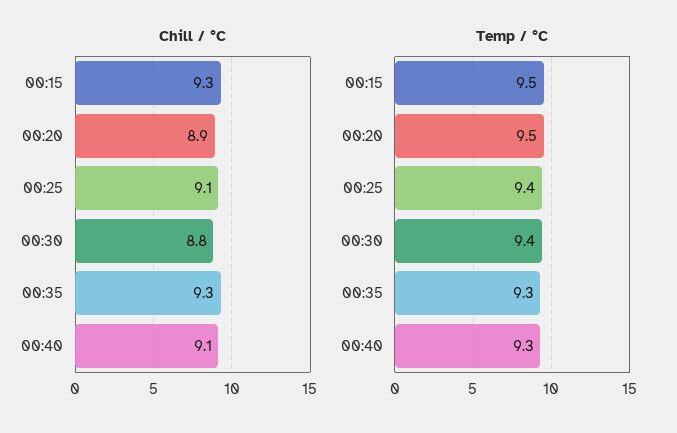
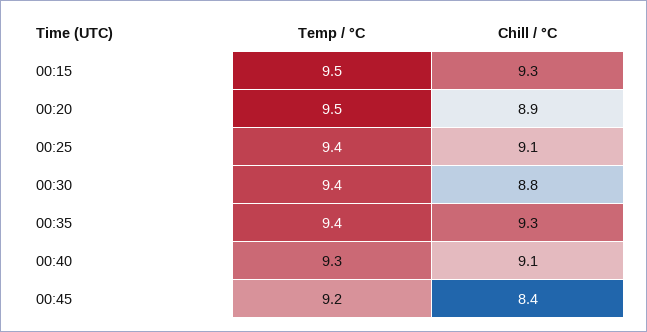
Temp / °C, 00:35: 9.3 -> 9.4
Temp / °C, 00:45: none -> 9.2
Chill / °C, 00:45: none -> 8.4

